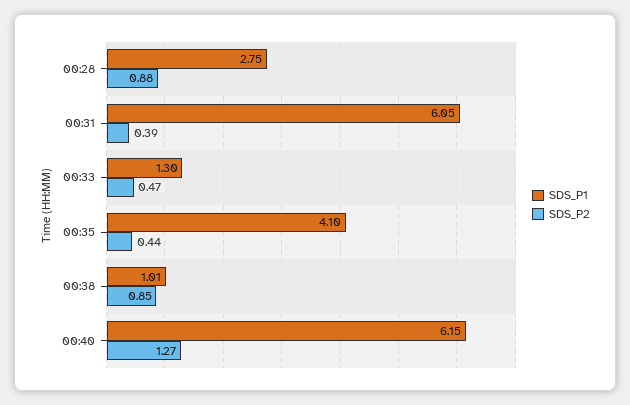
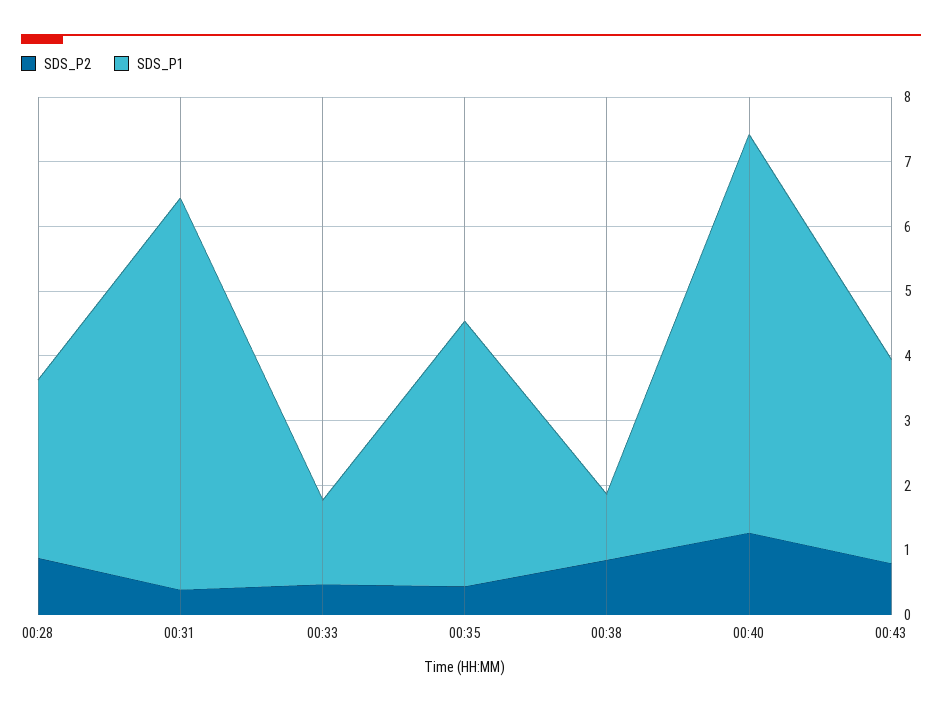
SDS_P2, 00:43: none -> 0.8
SDS_P1, 00:43: none -> 3.2

